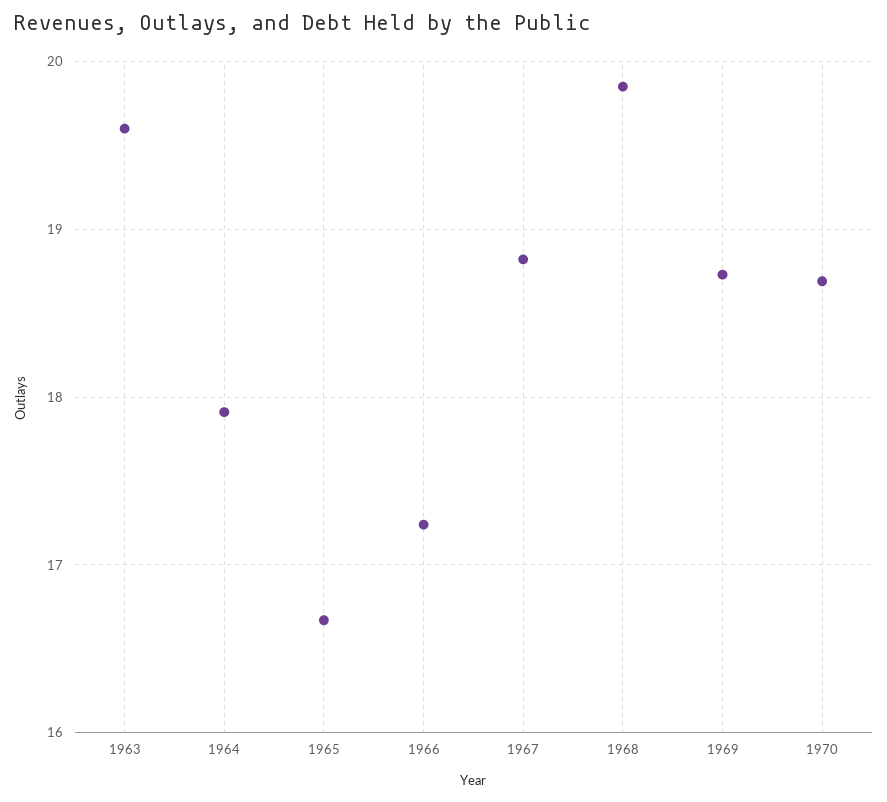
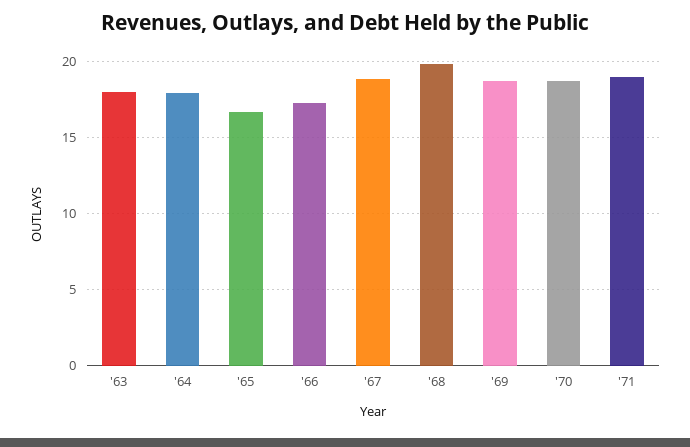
1963: 19.6 -> 18
'71: none -> 19

